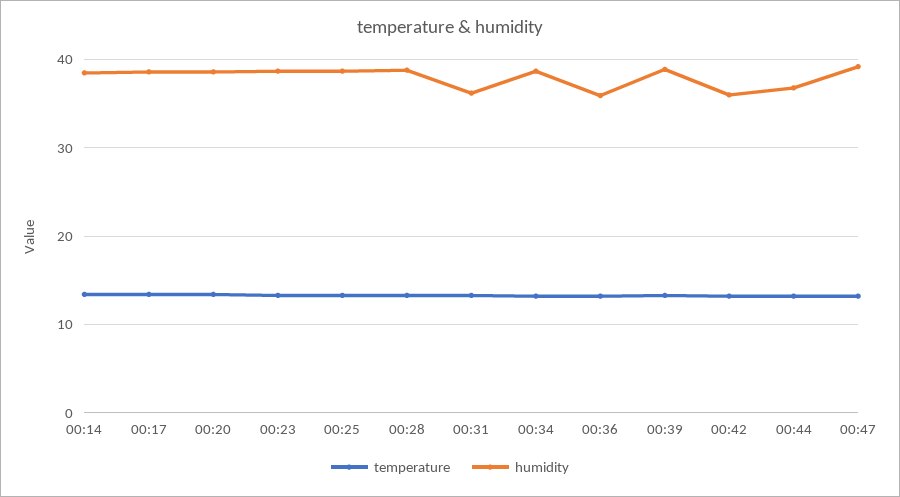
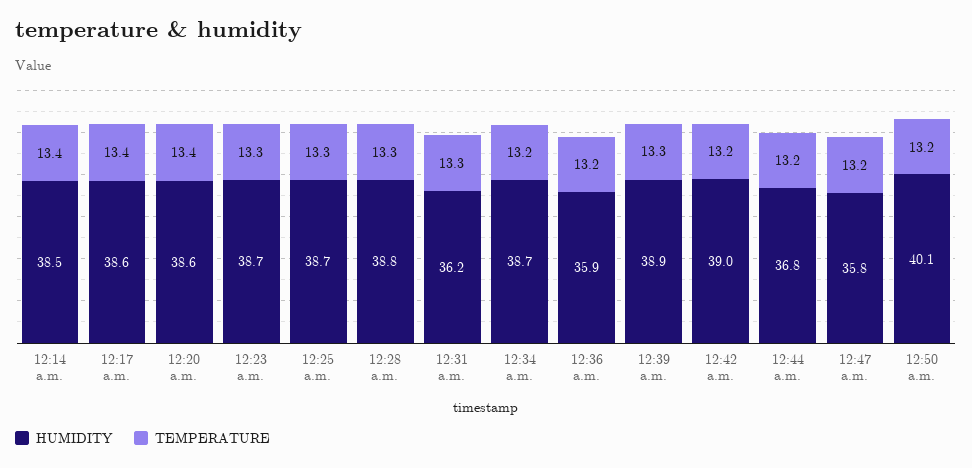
humidity, 00:42: 36 -> 39
humidity, 00:47: 39 -> 35.8
humidity, 12:50 a.m.: none -> 40.1
temperature, 12:50 a.m.: none -> 13.2

